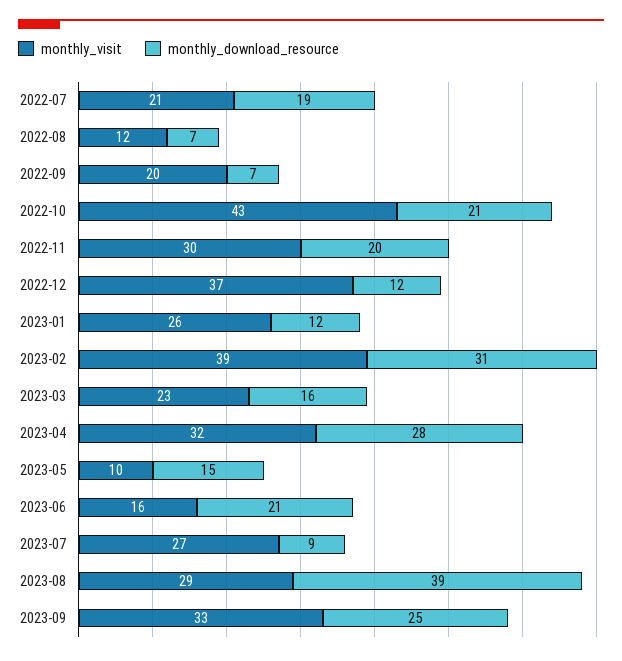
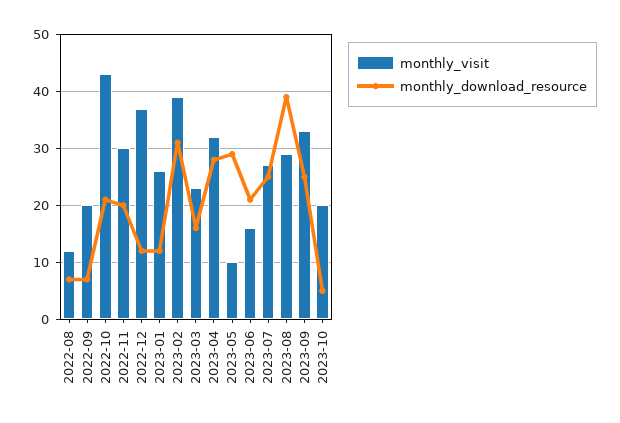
monthly_visit, 2022-07: 21 -> none
monthly_download_resource, 2022-07: 19 -> none
monthly_download_resource, 2023-05: 15 -> 30
monthly_download_resource, 2023-07: 9 -> 25
monthly_visit, 2023-10: none -> 20
monthly_download_resource, 2023-10: none -> 5

